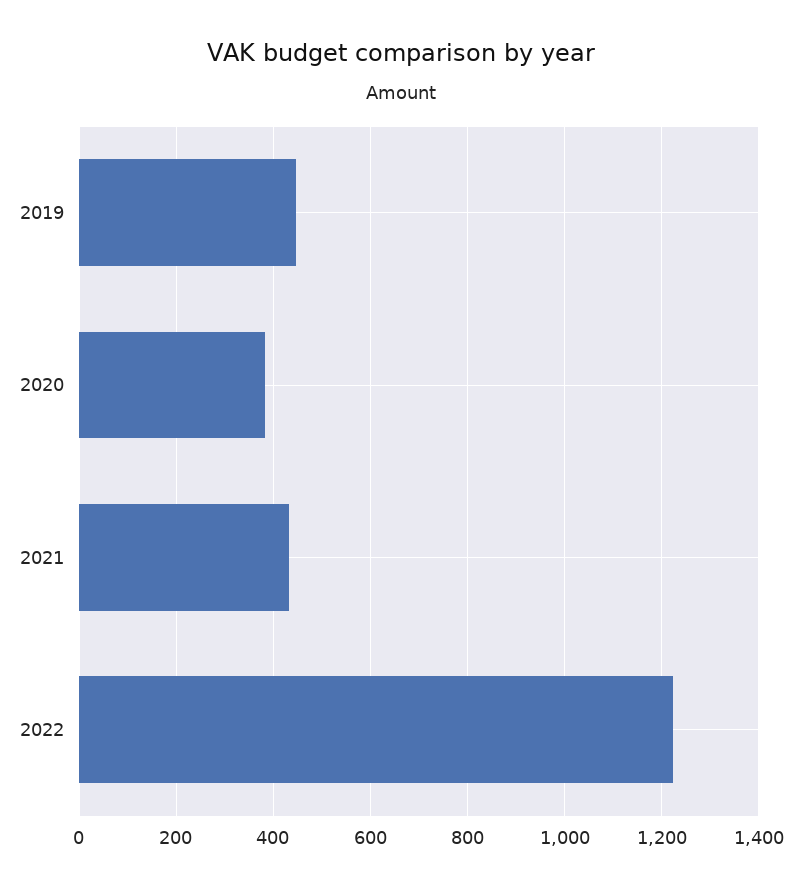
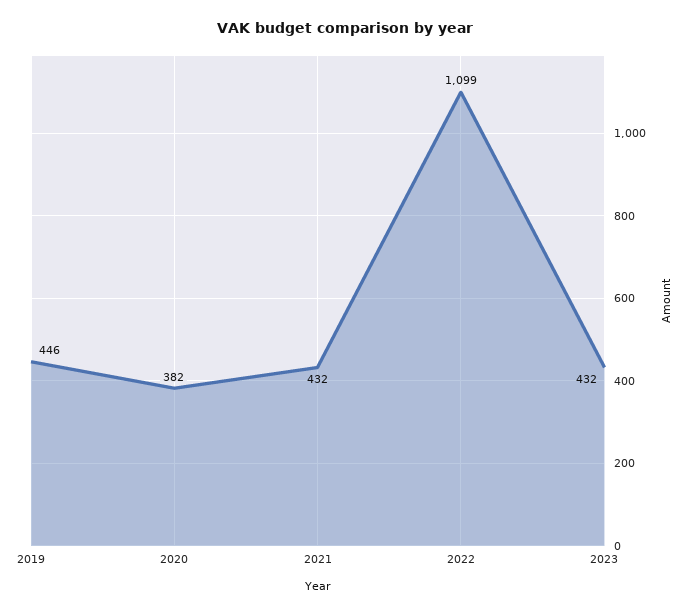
2022: 1220 -> 1099
2023: none -> 432

